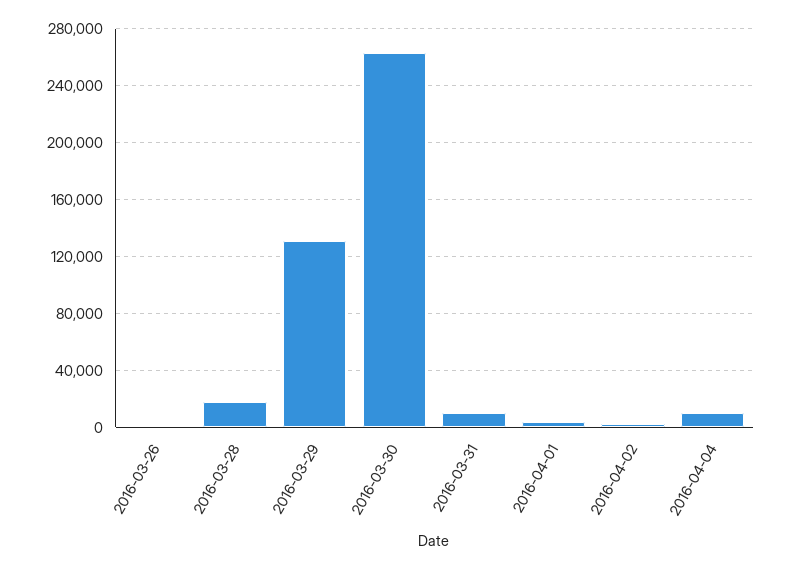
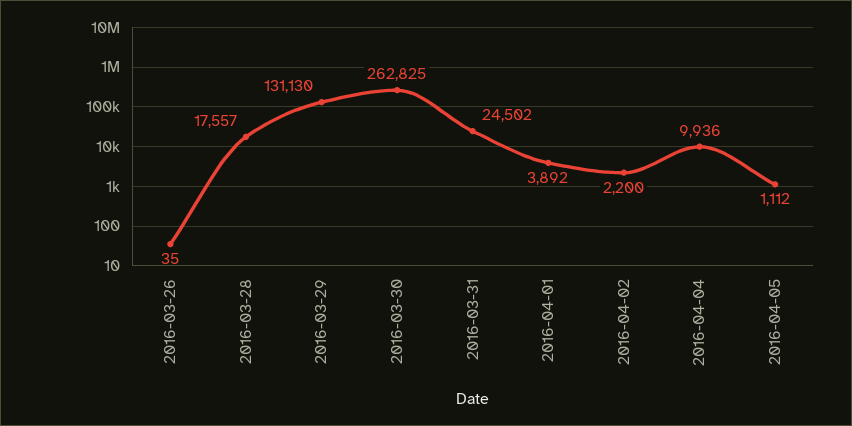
2016-03-31: 10000 -> 24502
2016-04-05: none -> 1112

